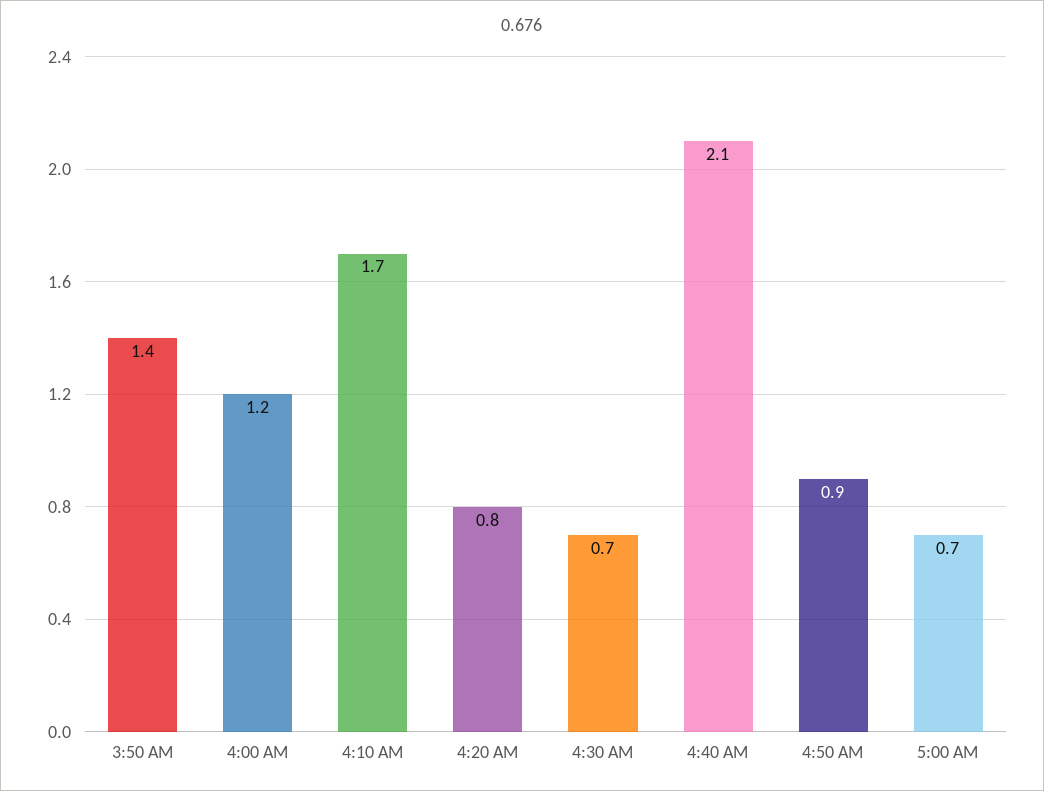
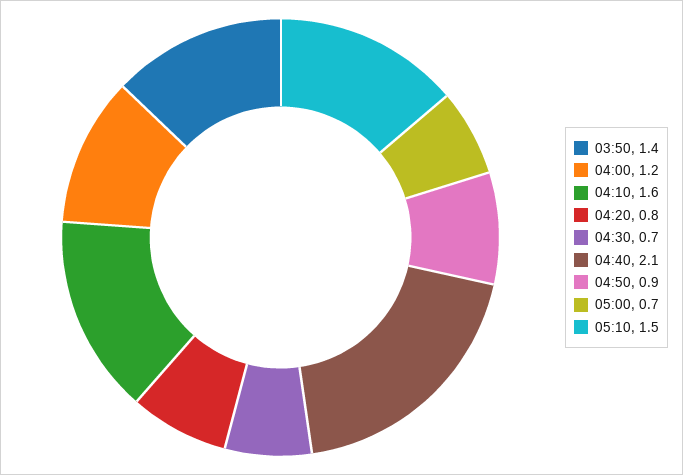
4:10 AM: 1.7 -> 1.6
05:10: none -> 1.5

